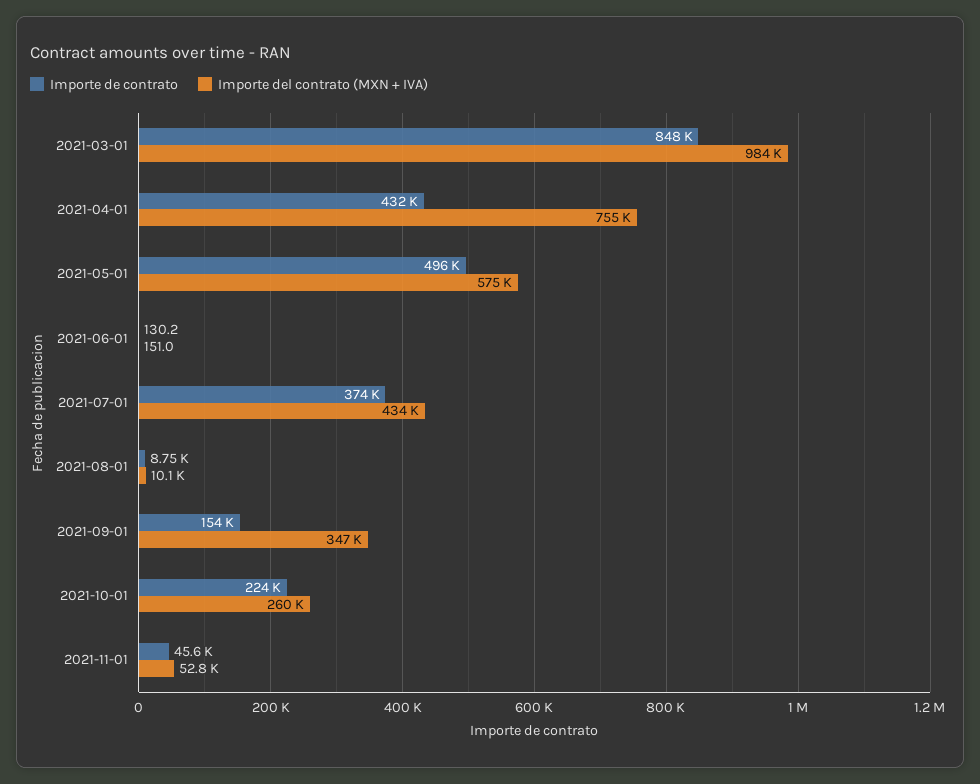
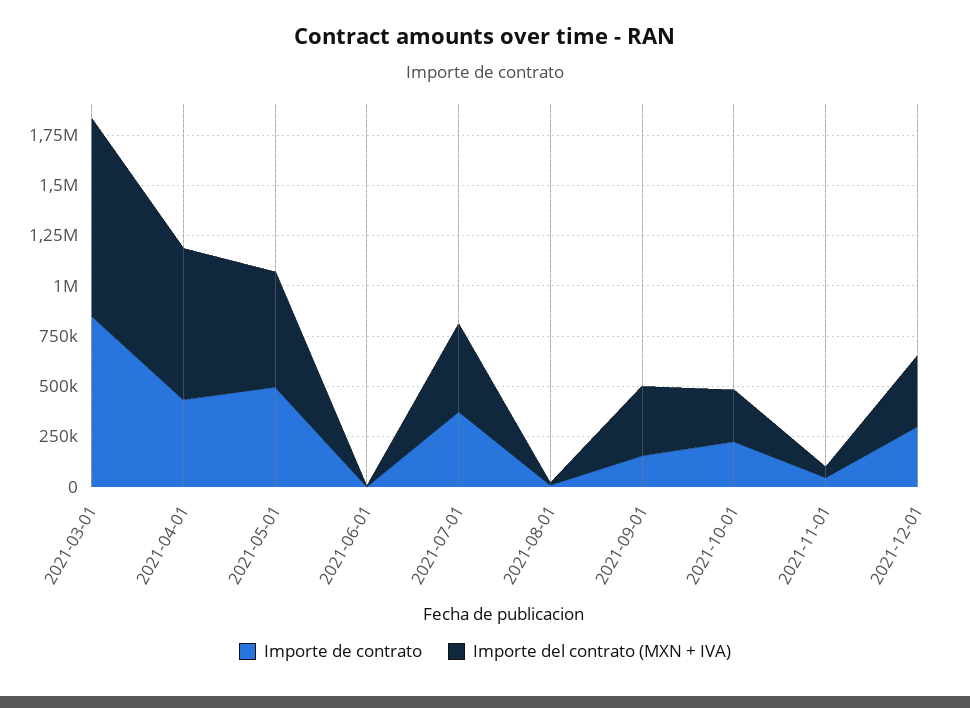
Importe de contrato, 2021-12-01: none -> 300000
Importe del contrato (MXN + IVA), 2021-12-01: none -> 350000

